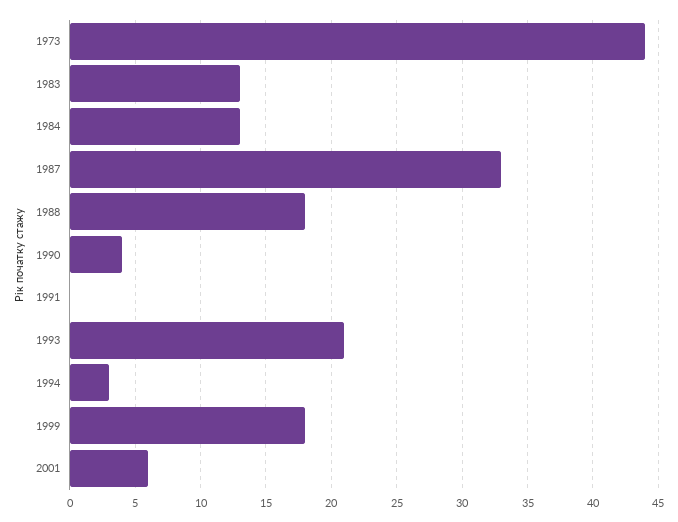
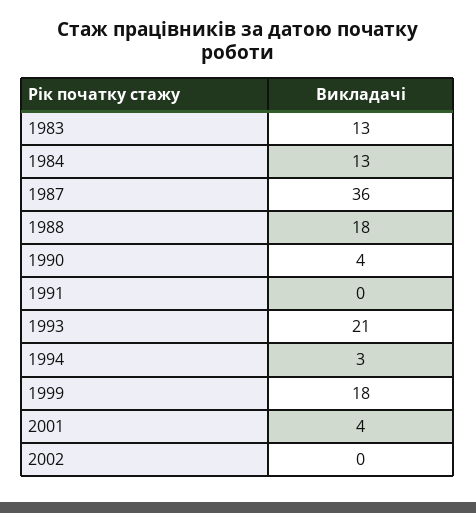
1973: 44 -> none
1987: 33 -> 36
2001: 6 -> 4
2002: none -> 0

